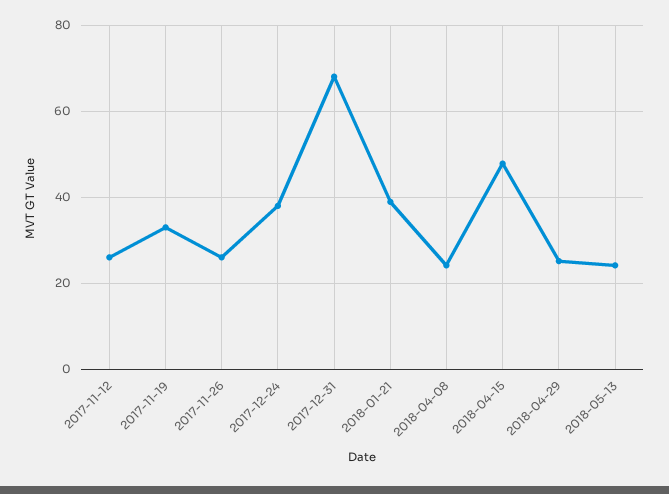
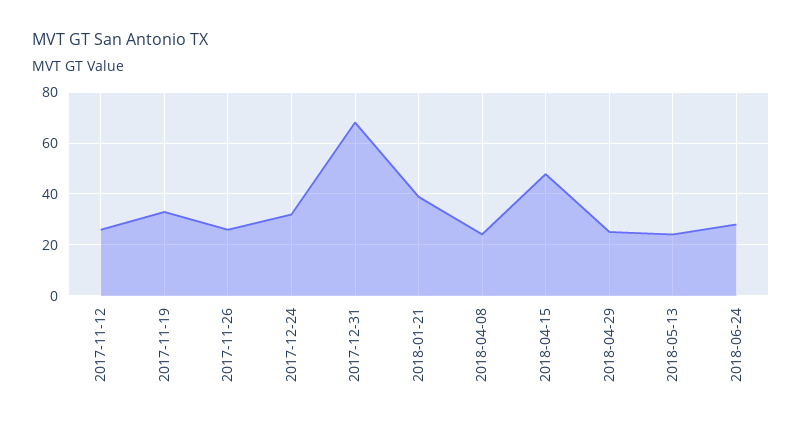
2017-12-24: 38 -> 32.5
2018-06-24: none -> 27.5

